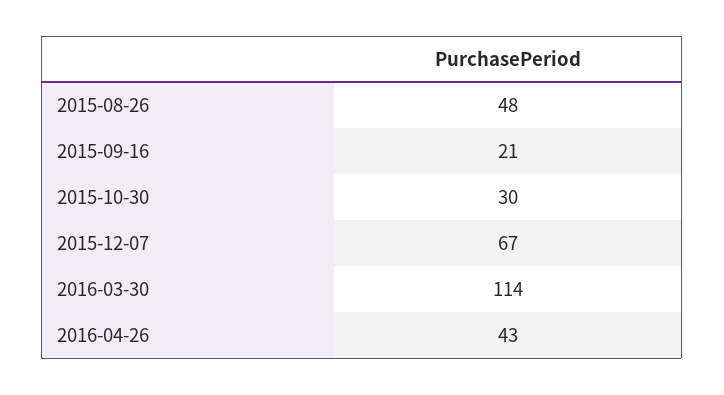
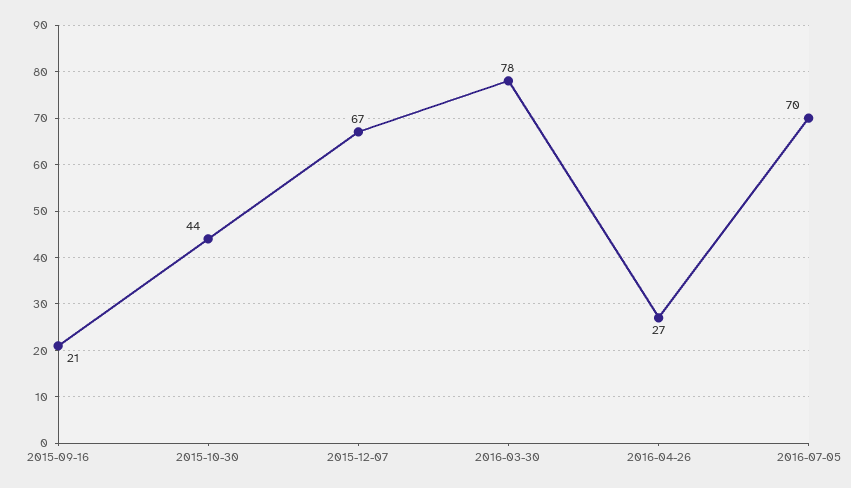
2015-08-26: 48 -> none
2015-10-30: 30 -> 44
2016-03-30: 114 -> 78
2016-04-26: 43 -> 27
2016-07-05: none -> 70

